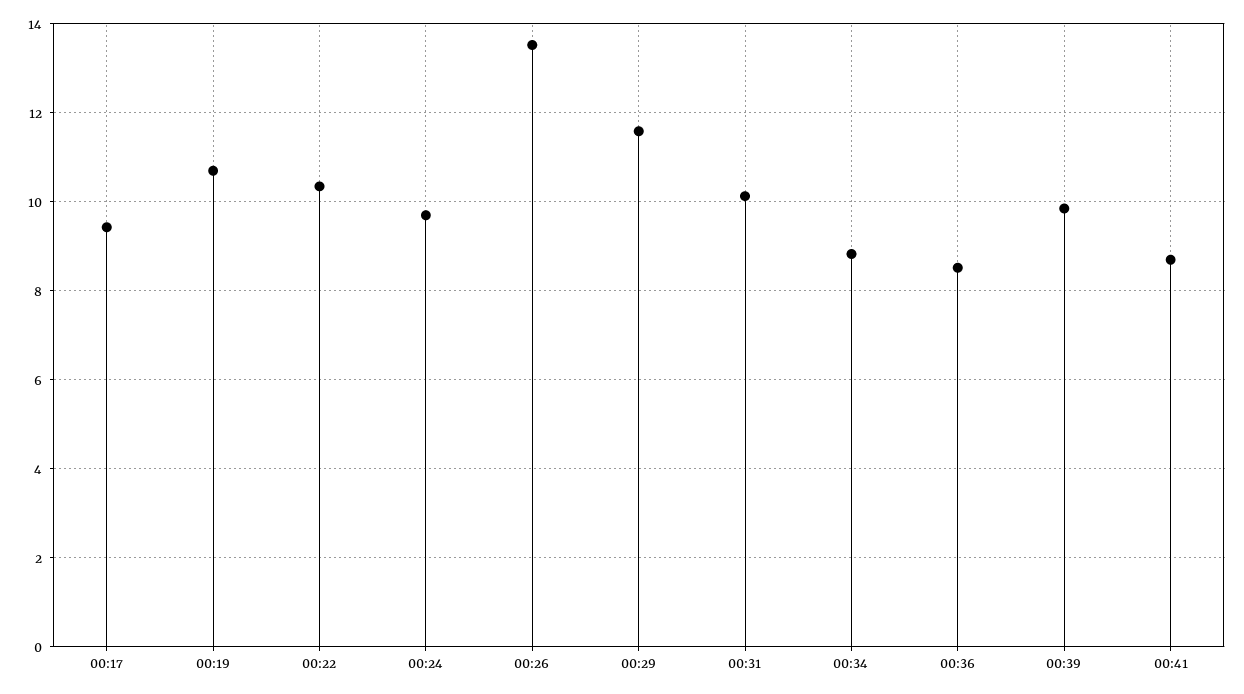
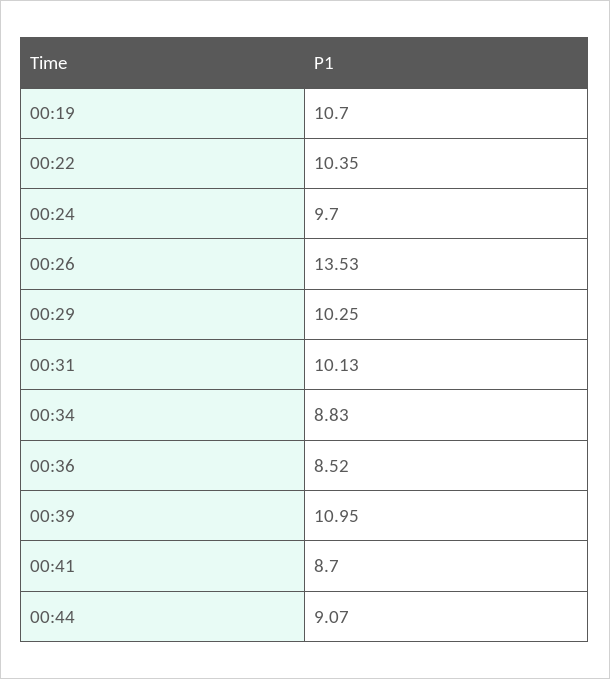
00:17: 9.4 -> none
00:29: 11.6 -> 10.25
00:39: 9.8 -> 10.95
00:44: none -> 9.07

